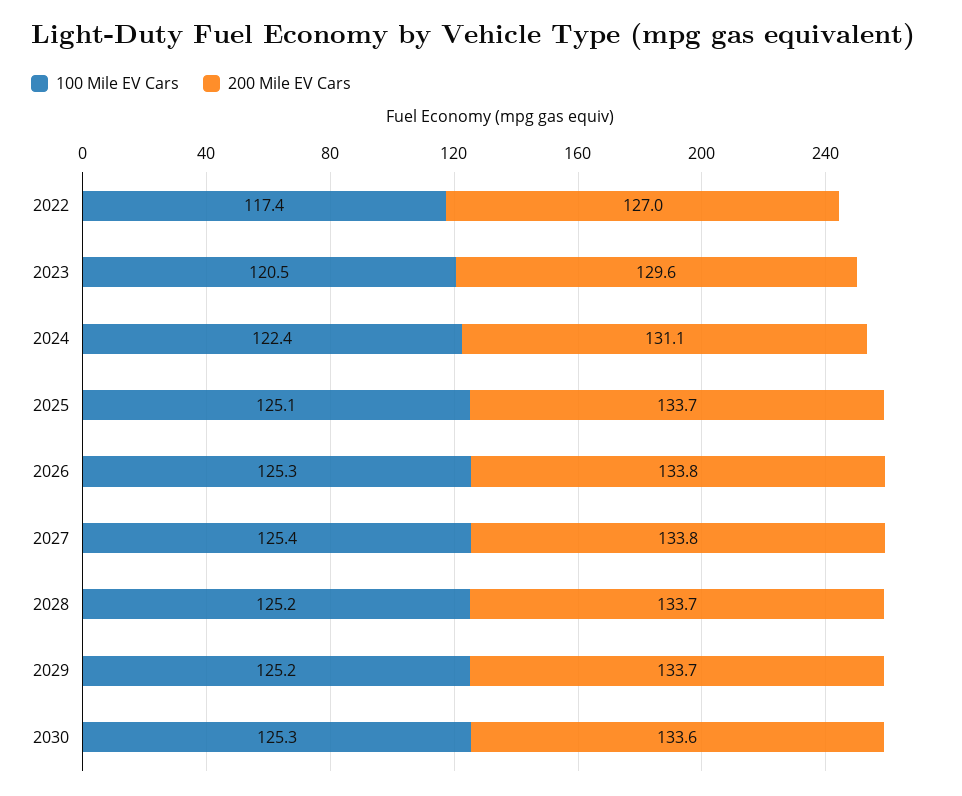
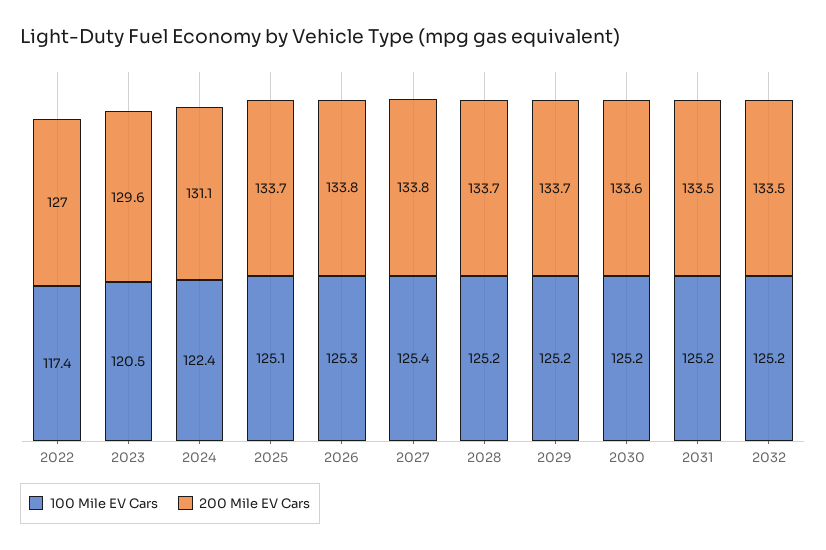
100 Mile EV Cars, 2030: 125.3 -> 125.2
100 Mile EV Cars, 2031: none -> 125.2
200 Mile EV Cars, 2031: none -> 133.5
100 Mile EV Cars, 2032: none -> 125.2
200 Mile EV Cars, 2032: none -> 133.5

